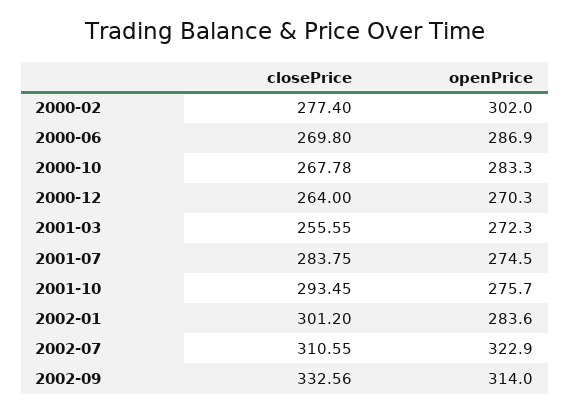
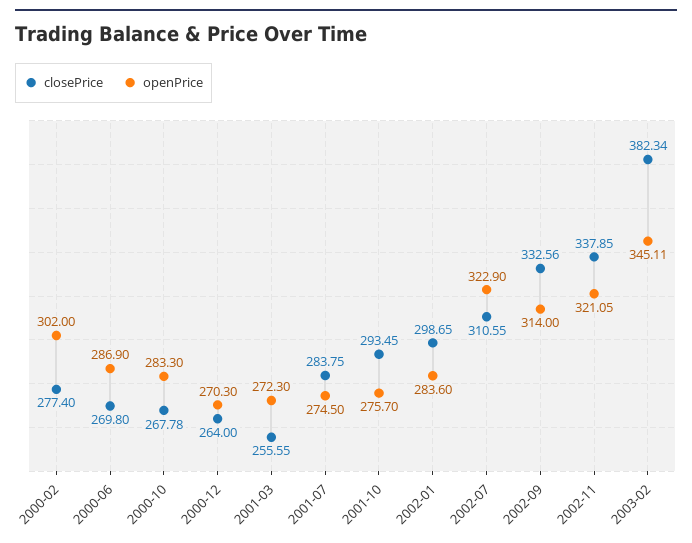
closePrice, 2002-01: 301.2 -> 298.65
closePrice, 2002-11: none -> 337.85
openPrice, 2002-11: none -> 321.05
closePrice, 2003-02: none -> 382.34
openPrice, 2003-02: none -> 345.11

